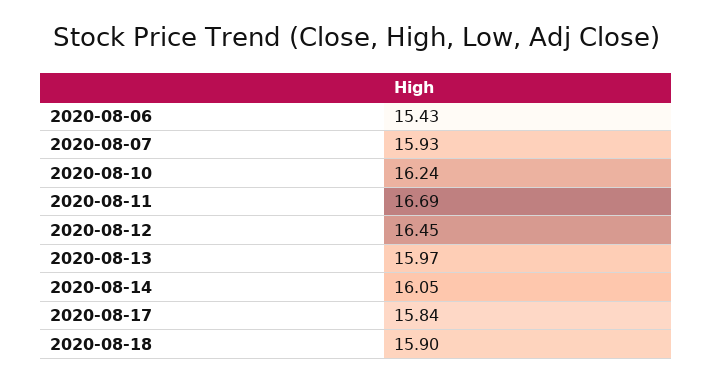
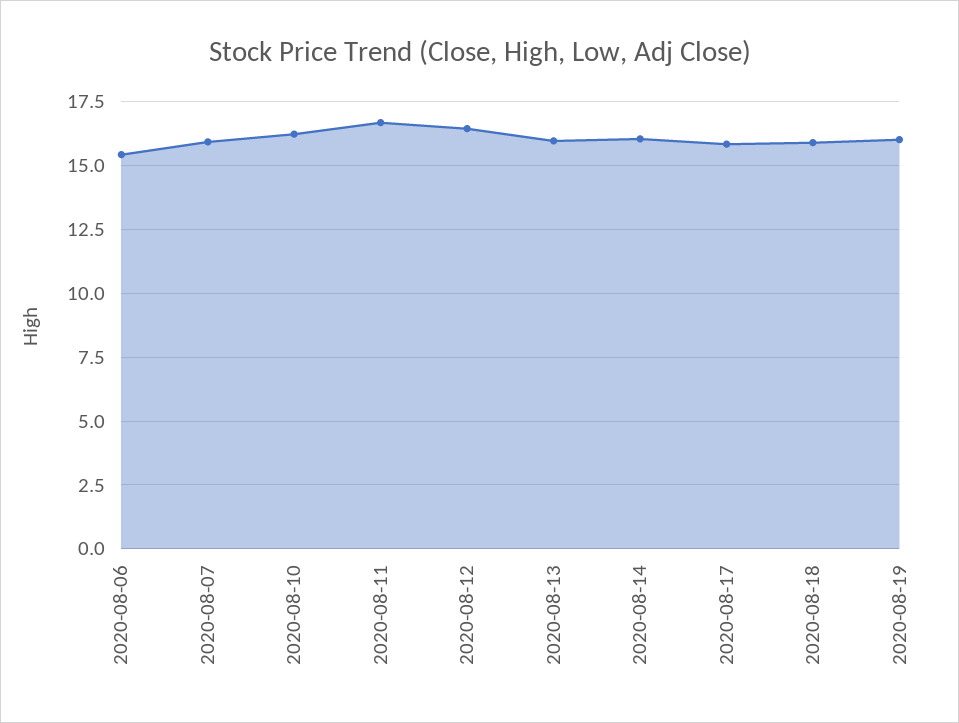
2020-08-19: none -> 16

